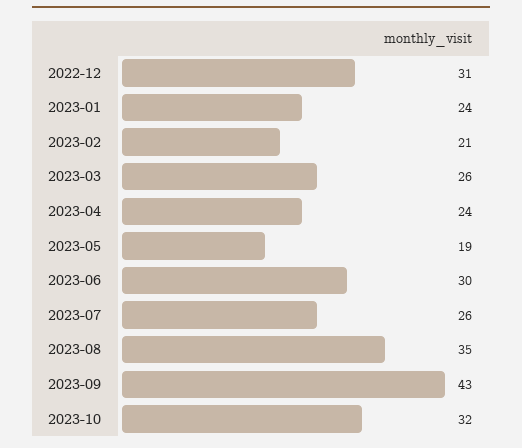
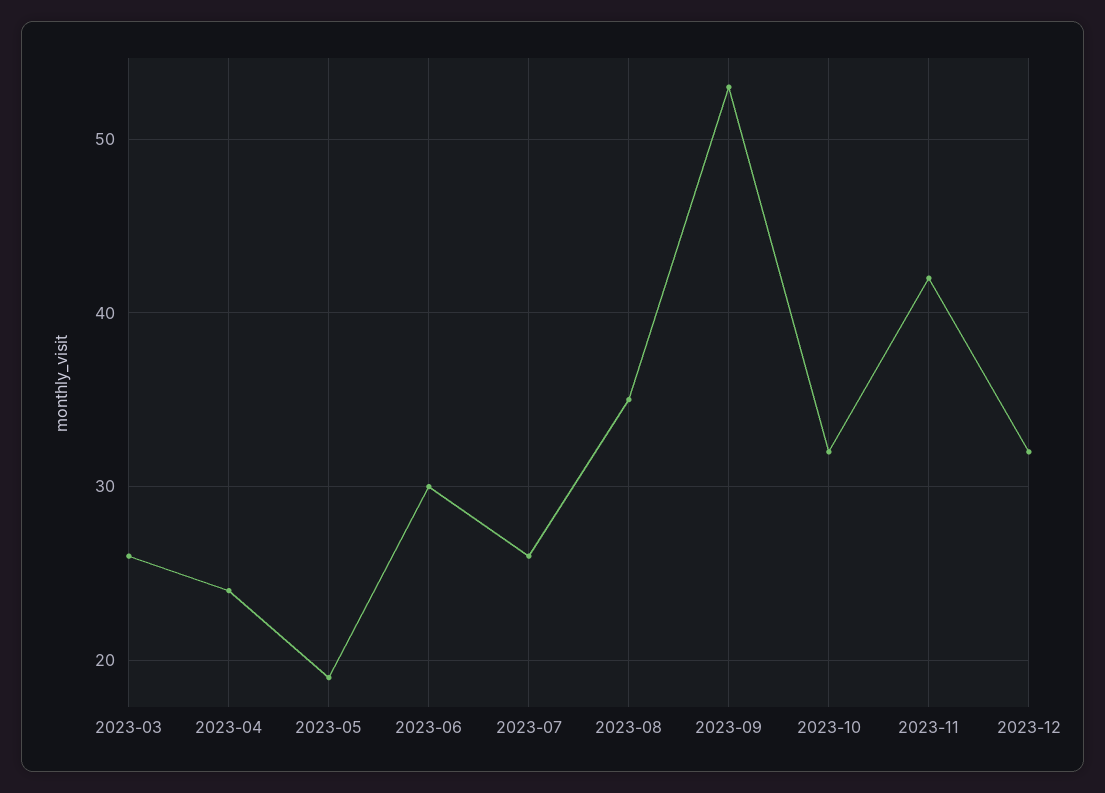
2022-12: 31 -> none
2023-01: 24 -> none
2023-02: 21 -> none
2023-09: 43 -> 53
2023-11: none -> 42
2023-12: none -> 32

